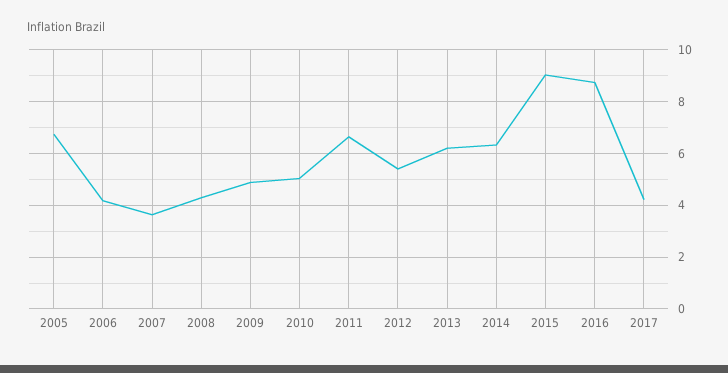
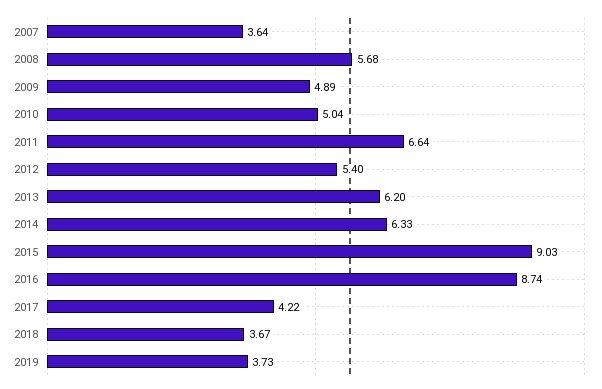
2005: 6.75 -> none
2006: 4.25 -> none
2008: 4.25 -> 5.68
2018: none -> 3.67
2019: none -> 3.73

